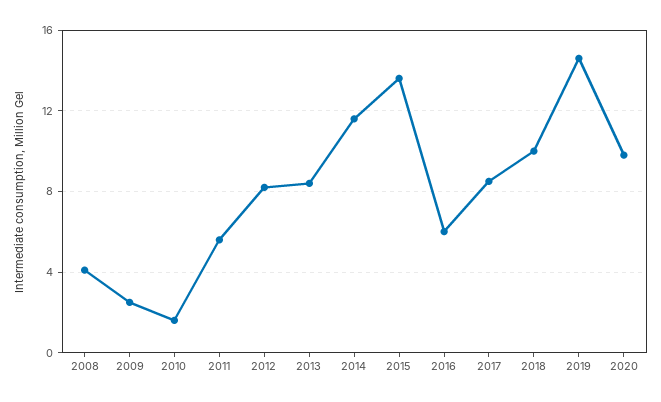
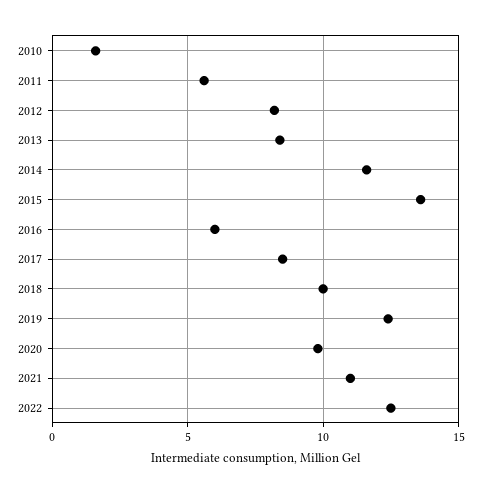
2008: 4 -> none
2009: 2.5 -> none
2019: 14.5 -> 12.5
2021: none -> 11
2022: none -> 12.5

